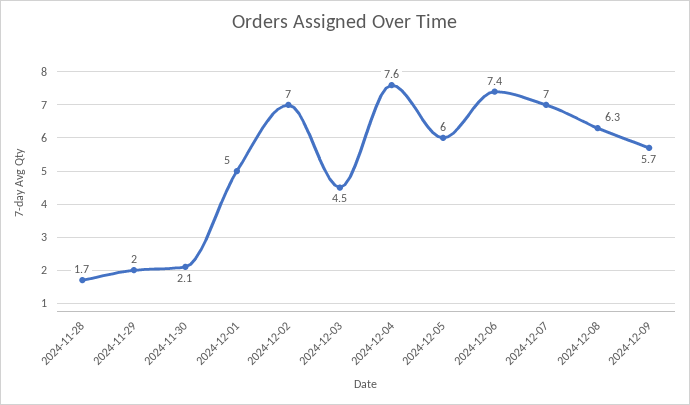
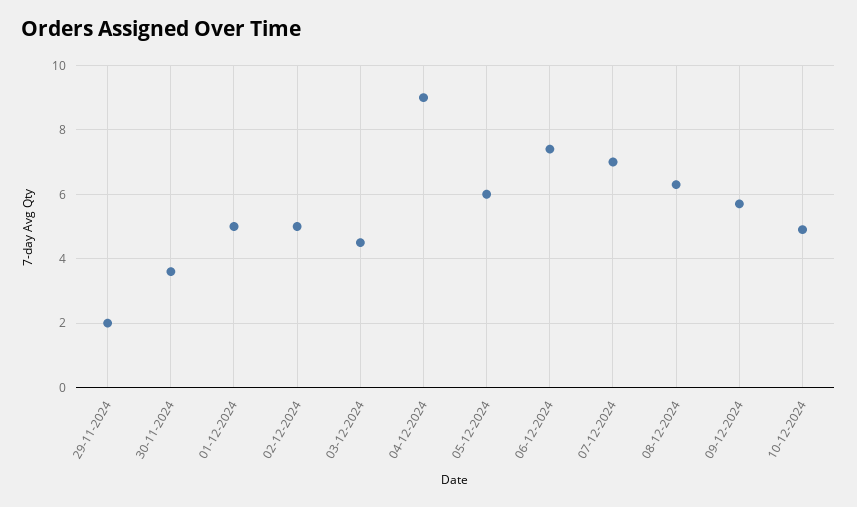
2024-11-28: 1.7 -> none
2024-11-30: 2.1 -> 3.5
2024-12-02: 7 -> 5
2024-12-04: 7.6 -> 9
10-12-2024: none -> 5

